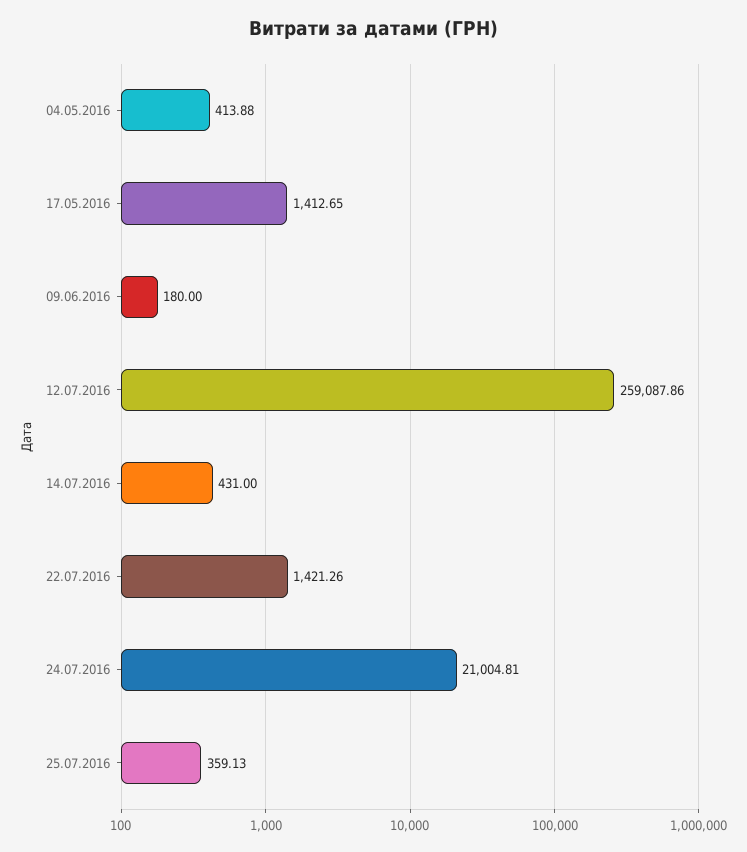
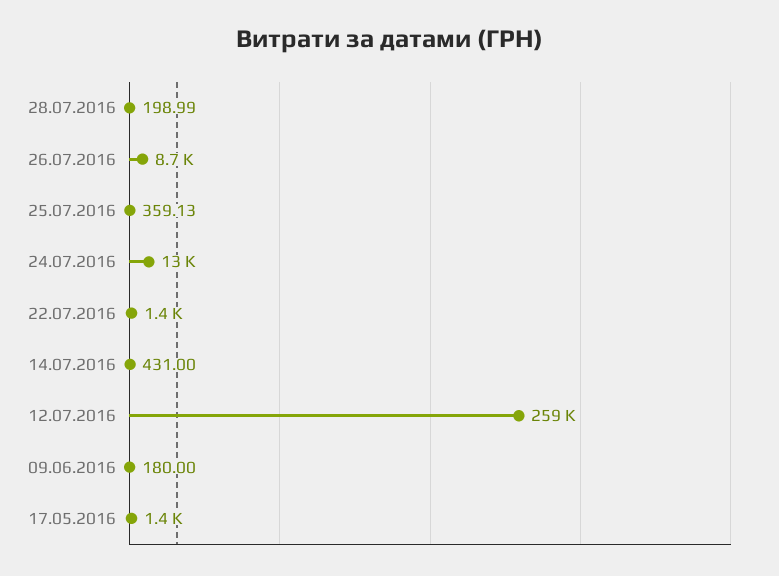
04.05.2016: 413.88 -> none
24.07.2016: 21004.81 -> 13000
28.07.2016: none -> 198.99
26.07.2016: none -> 8700

